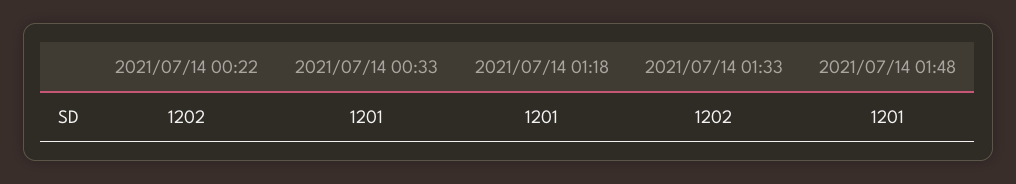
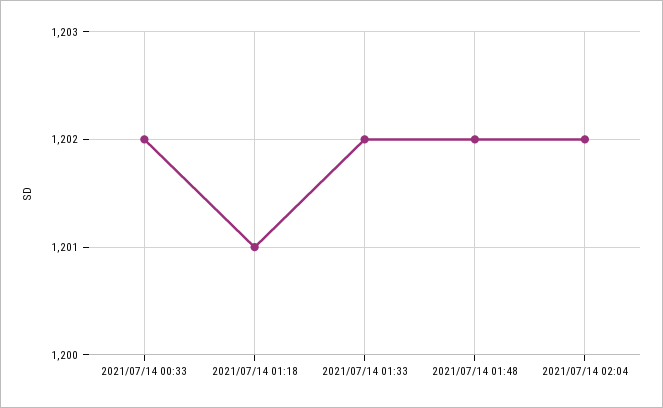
2021/07/14 00:22: 1202 -> none
2021/07/14 00:33: 1201 -> 1202
2021/07/14 01:48: 1201 -> 1202
2021/07/14 02:04: none -> 1202

